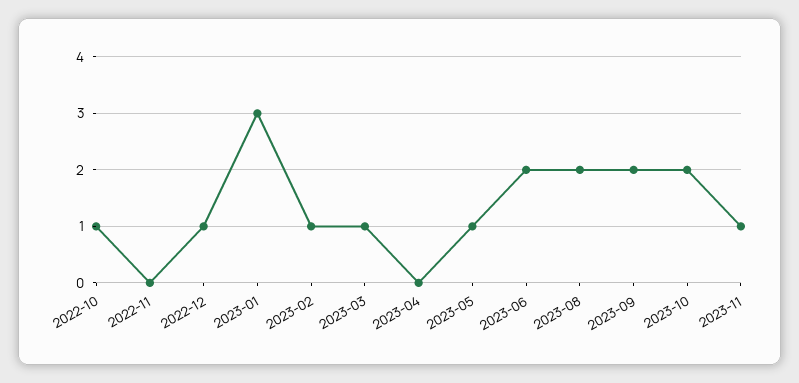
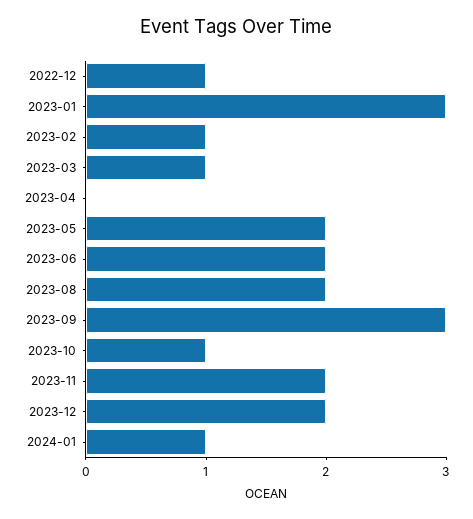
2022-10: 1 -> none
2022-11: 0 -> none
2023-05: 1 -> 2
2023-09: 2 -> 3
2023-10: 2 -> 1
2023-11: 1 -> 2
2023-12: none -> 2
2024-01: none -> 1

